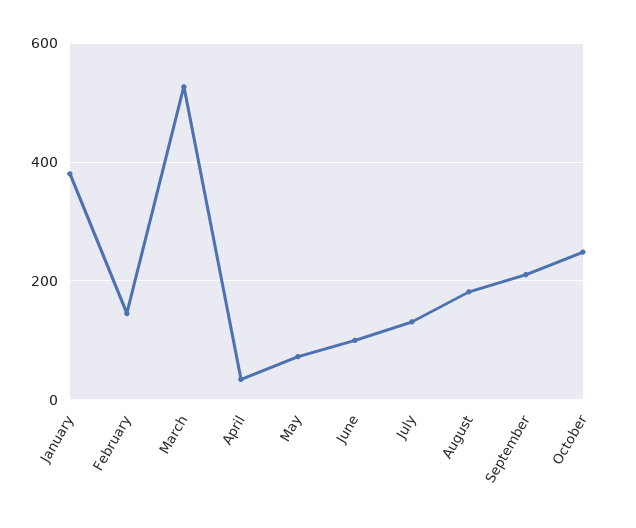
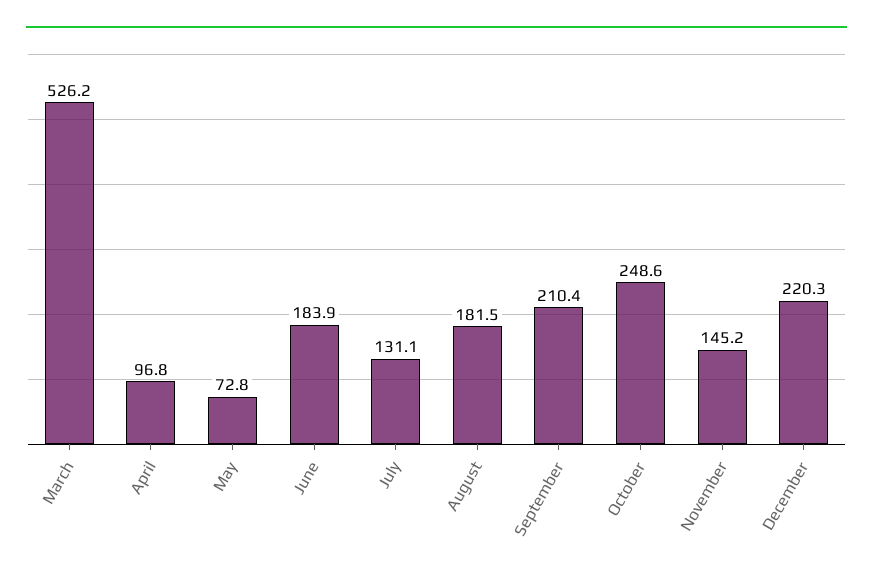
January: 380 -> none
February: 140 -> none
April: 40 -> 96.8
June: 100 -> 183.9
November: none -> 145.2
December: none -> 220.3

